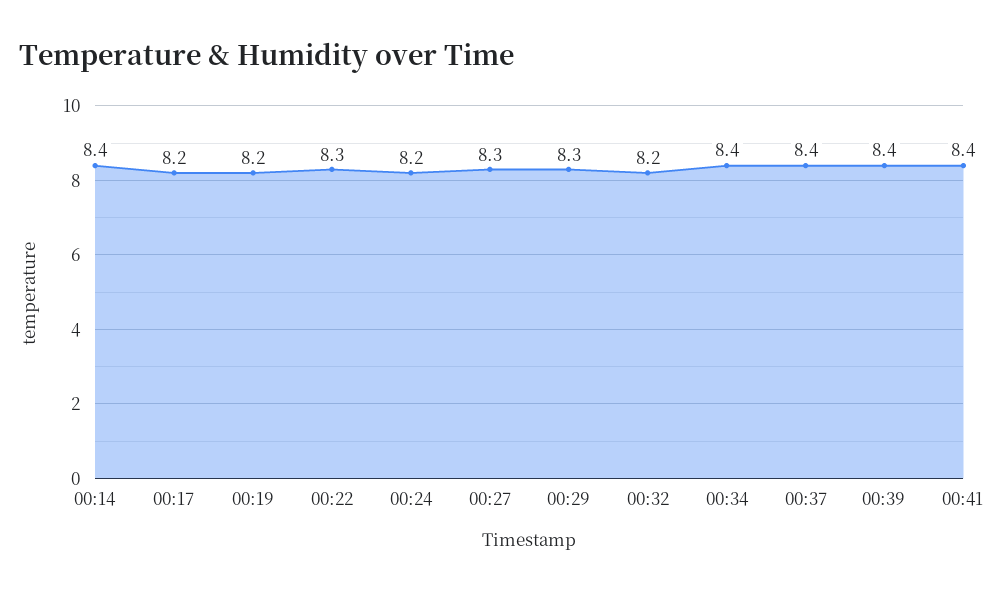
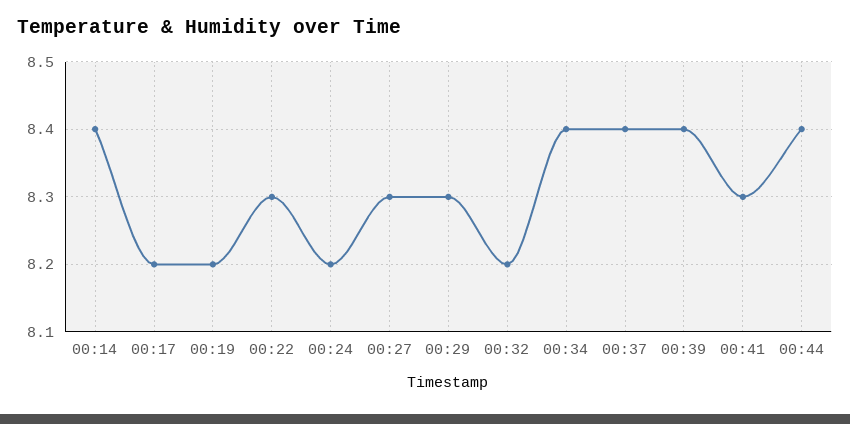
00:41: 8.4 -> 8.3
00:44: none -> 8.4

